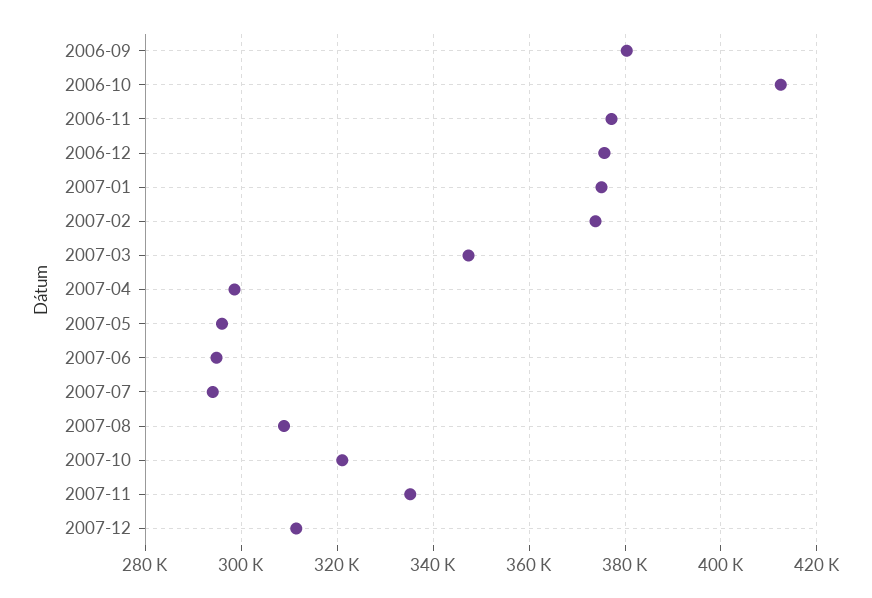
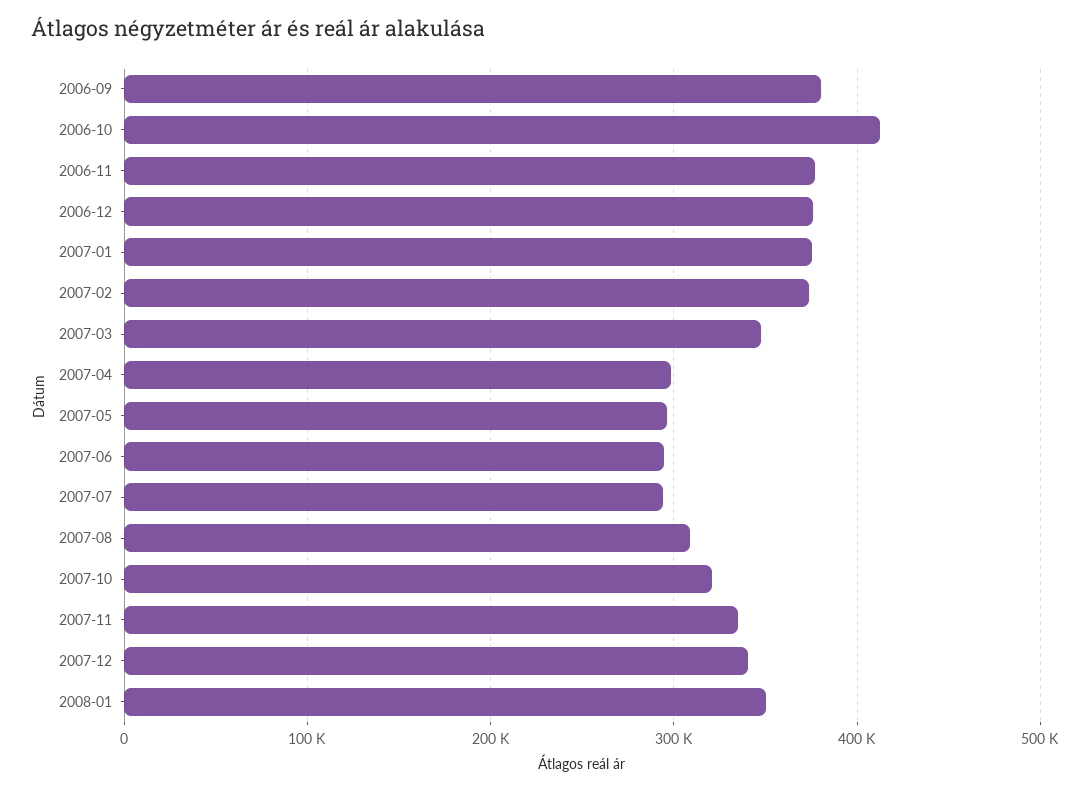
2007-12: 312000 -> 340000
2008-01: none -> 350000

